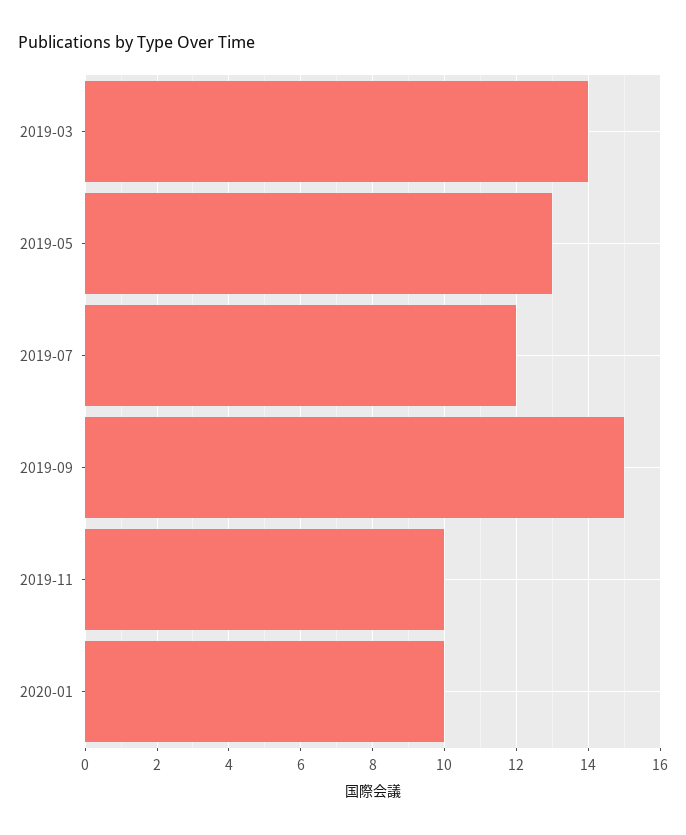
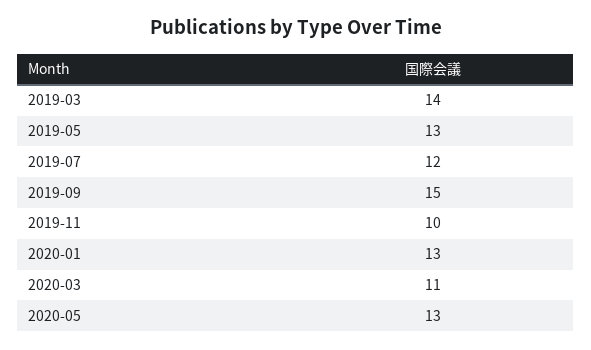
2020-01: 10 -> 13
2020-03: none -> 11
2020-05: none -> 13

